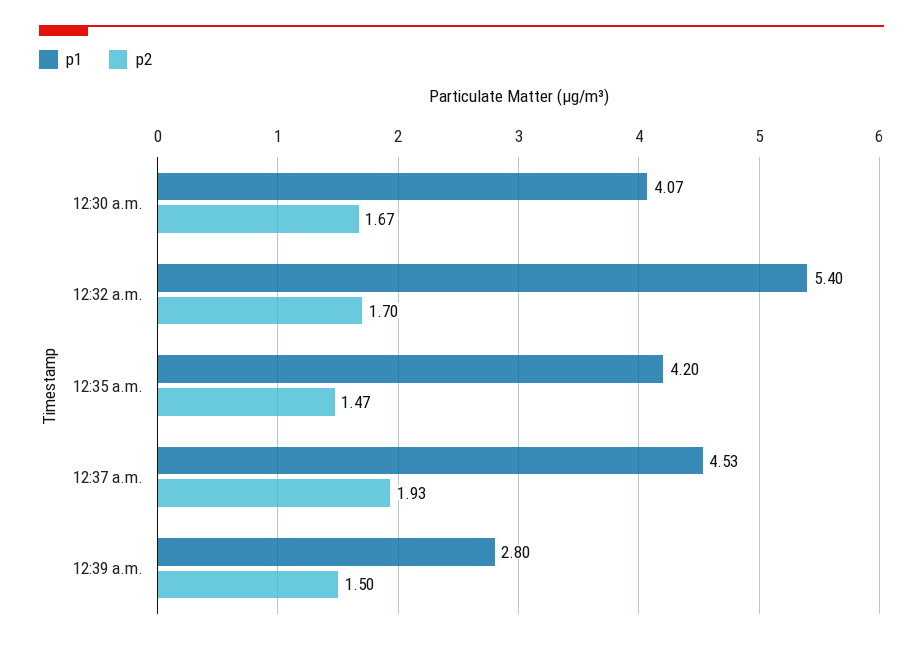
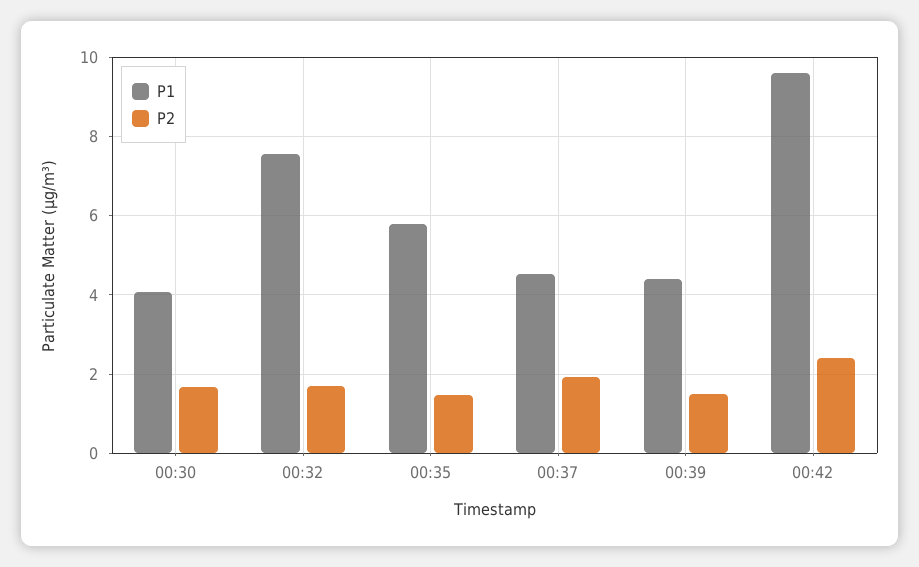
p1, 12:32 a.m.: 5.4 -> 7.6
p1, 12:35 a.m.: 4.2 -> 5.8
p1, 12:39 a.m.: 2.8 -> 4.4
p1, 00:42: none -> 9.6
p2, 00:42: none -> 2.4

